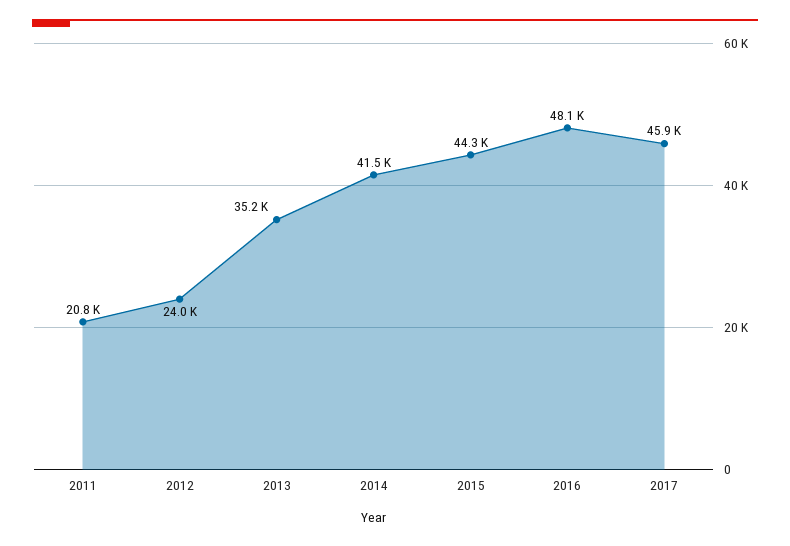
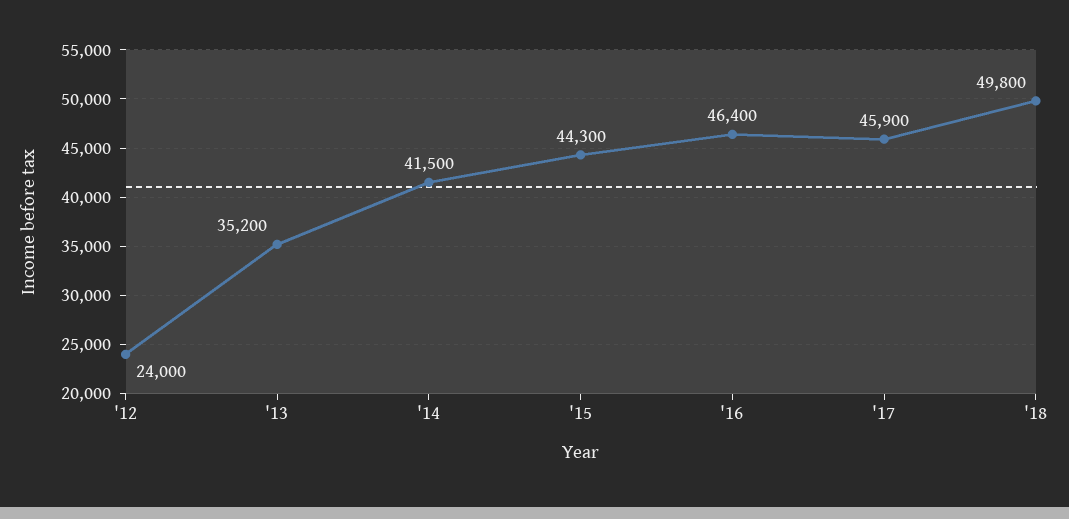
2011: 20800 -> none
2016: 48100 -> 46400
'18: none -> 49800

